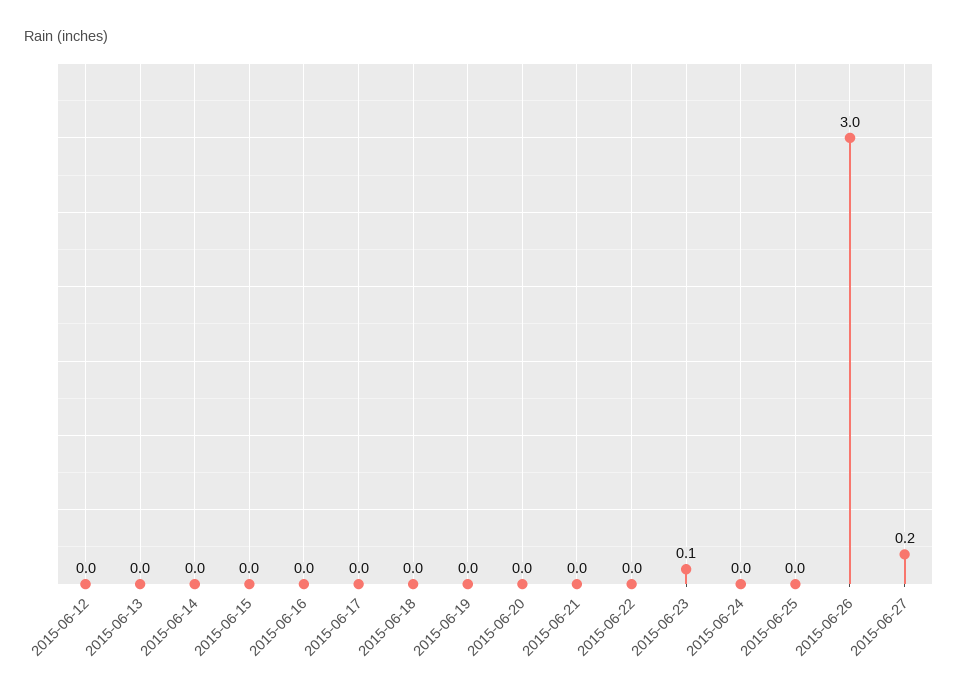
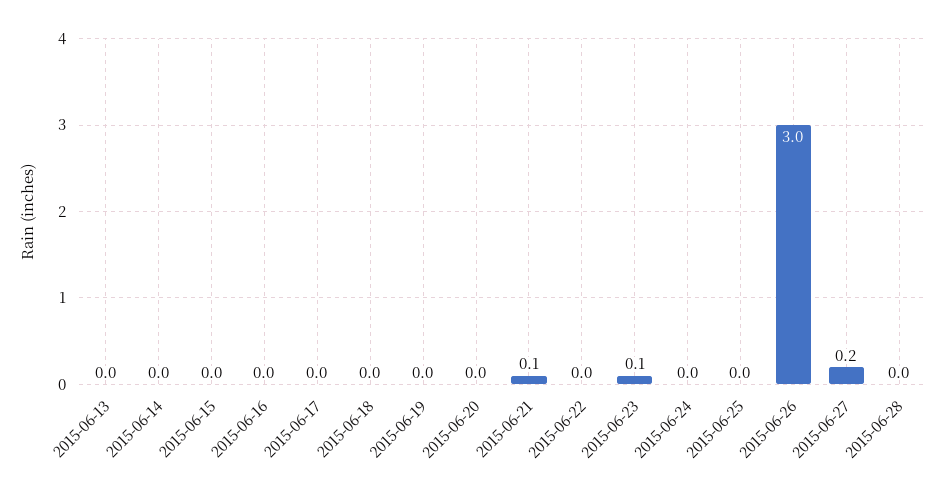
2015-06-12: 0 -> none
2015-06-21: 0 -> 0.1
2015-06-28: none -> 0

